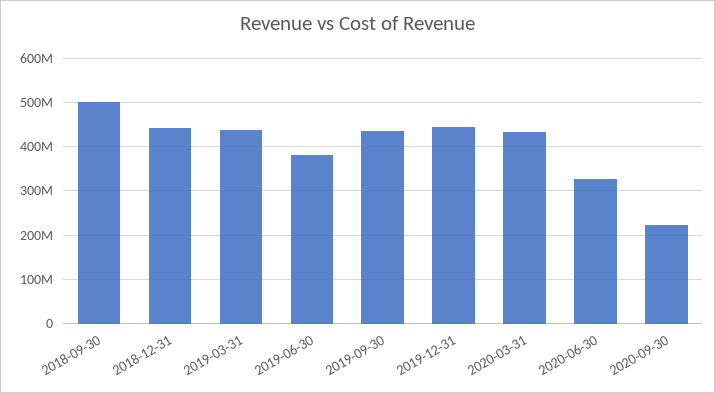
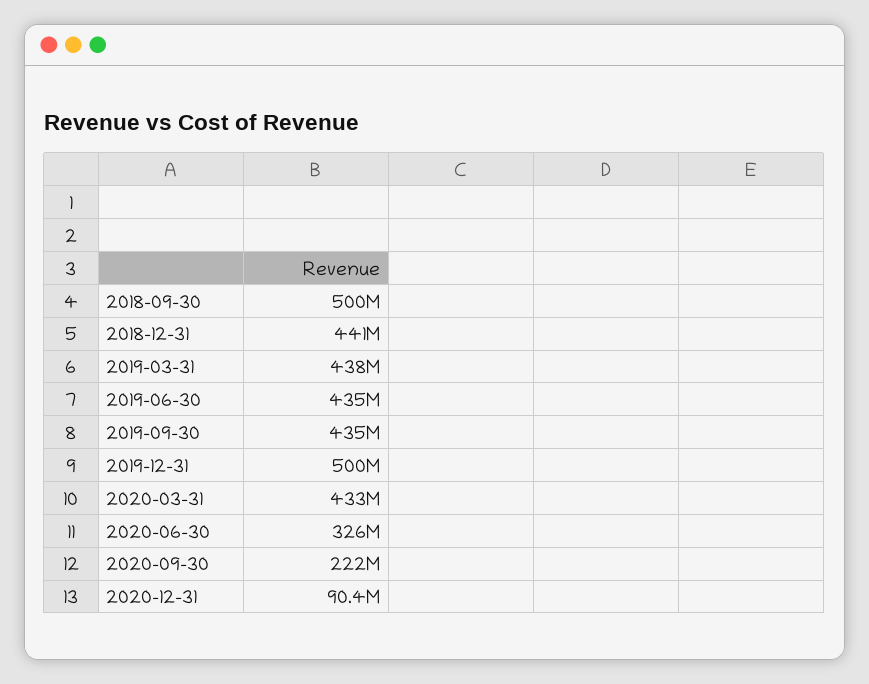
2019-06-30: 380000000 -> 435000000
2019-12-31: 440000000 -> 500000000
2020-12-31: none -> 90400000

